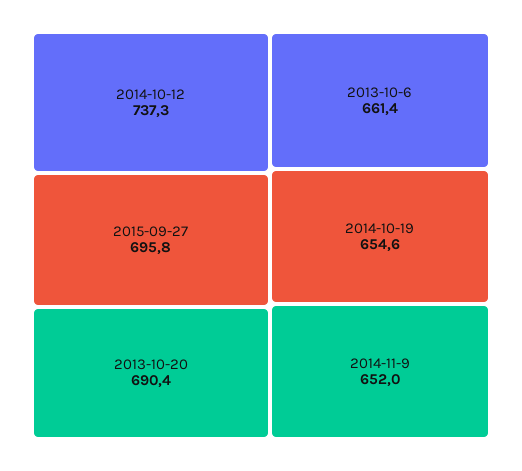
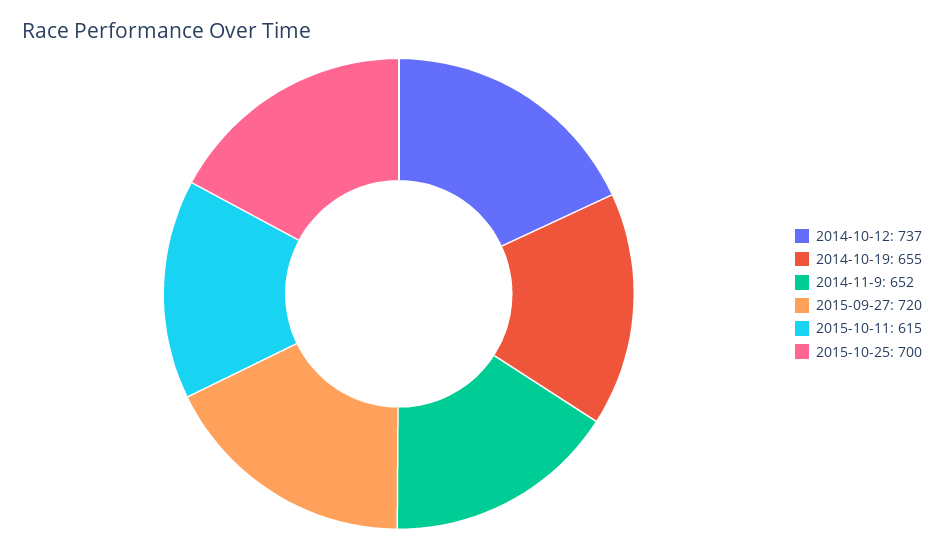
2015-09-27: 695.8 -> 720
2013-10-20: 690.4 -> none
2013-10-6: 661.4 -> none
2015-10-11: none -> 615
2015-10-25: none -> 700

